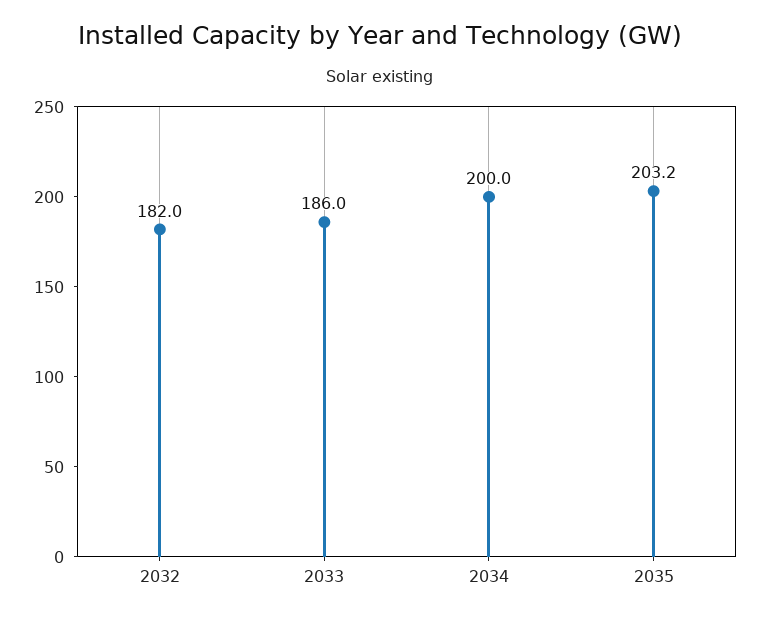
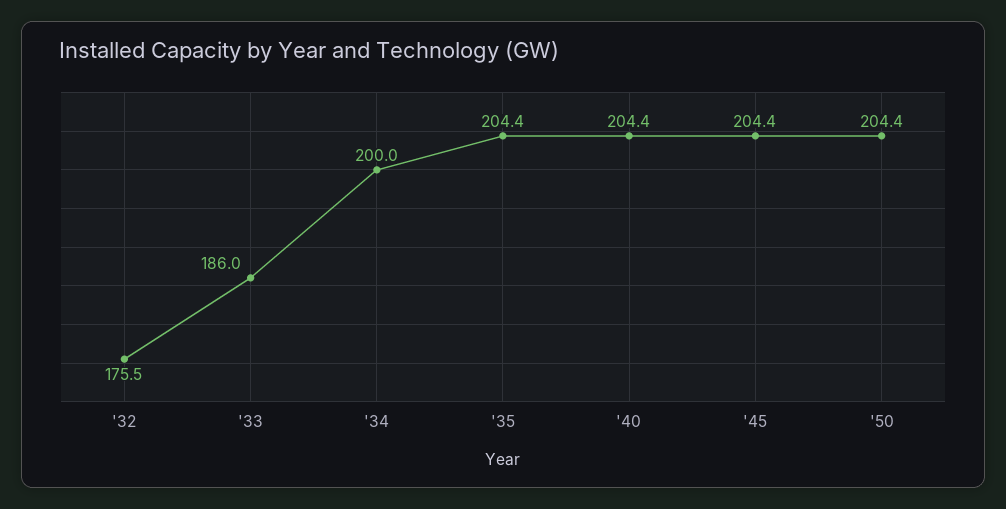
2032: 182 -> 175.5
2035: 203.2 -> 204.4
'40: none -> 204.4
'45: none -> 204.4
'50: none -> 204.4

